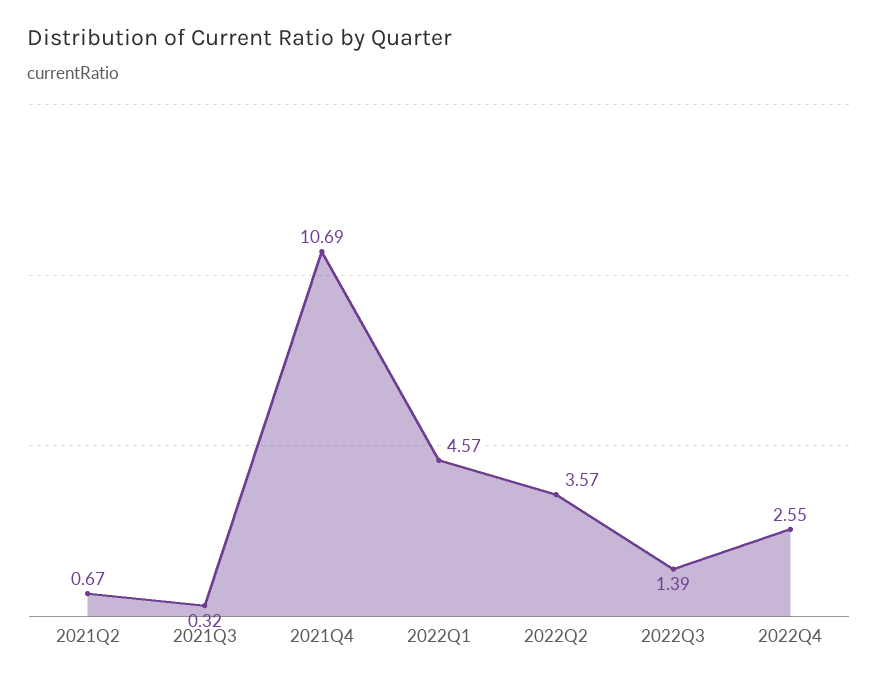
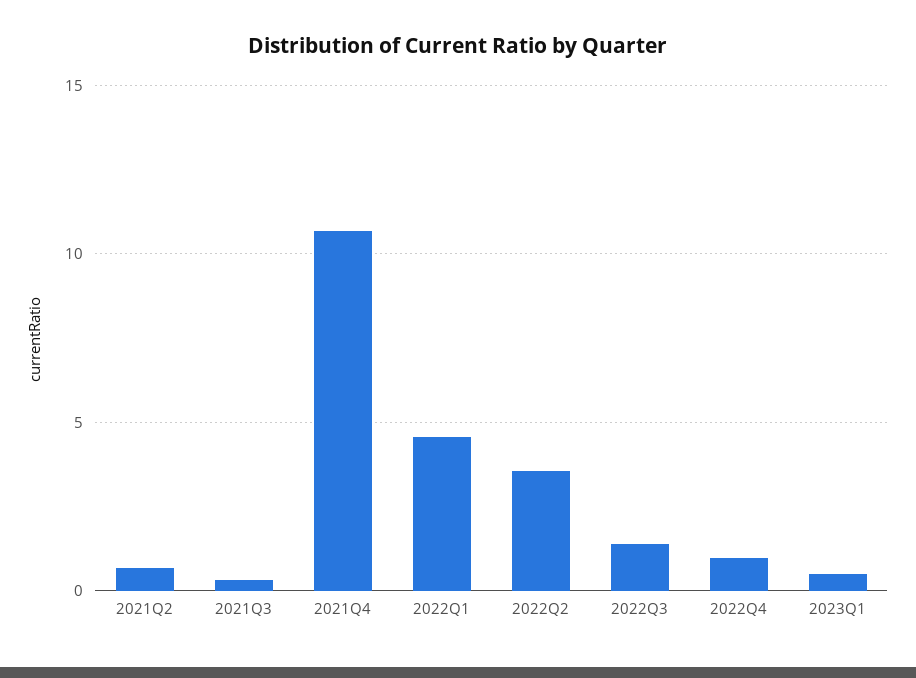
2022Q4: 2.55 -> 1
2023Q1: none -> 0.5

